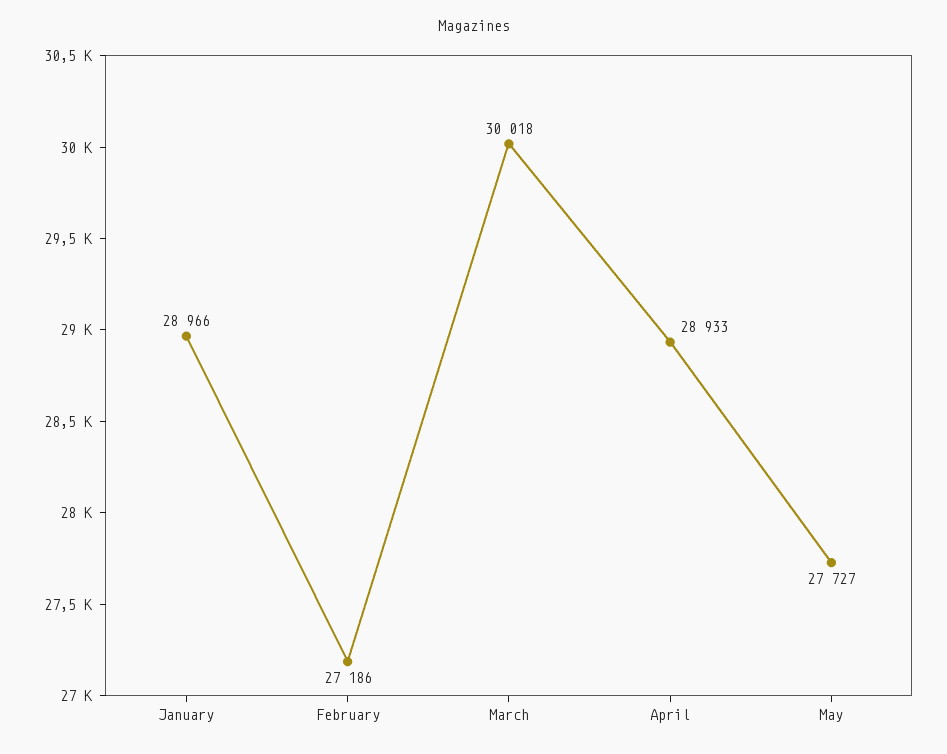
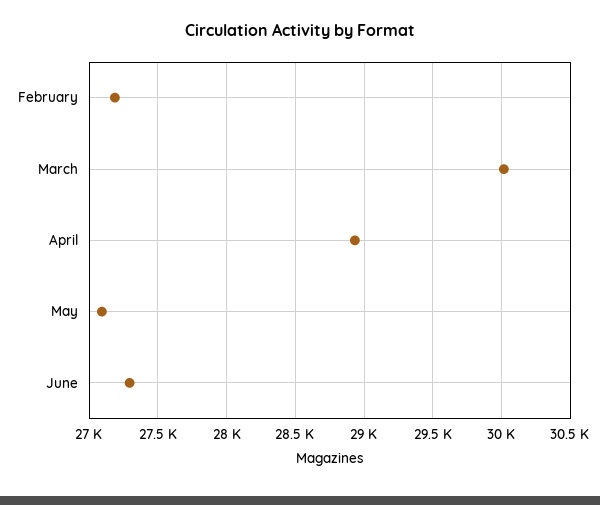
January: 28966 -> none
May: 27727 -> 27100
June: none -> 27300

